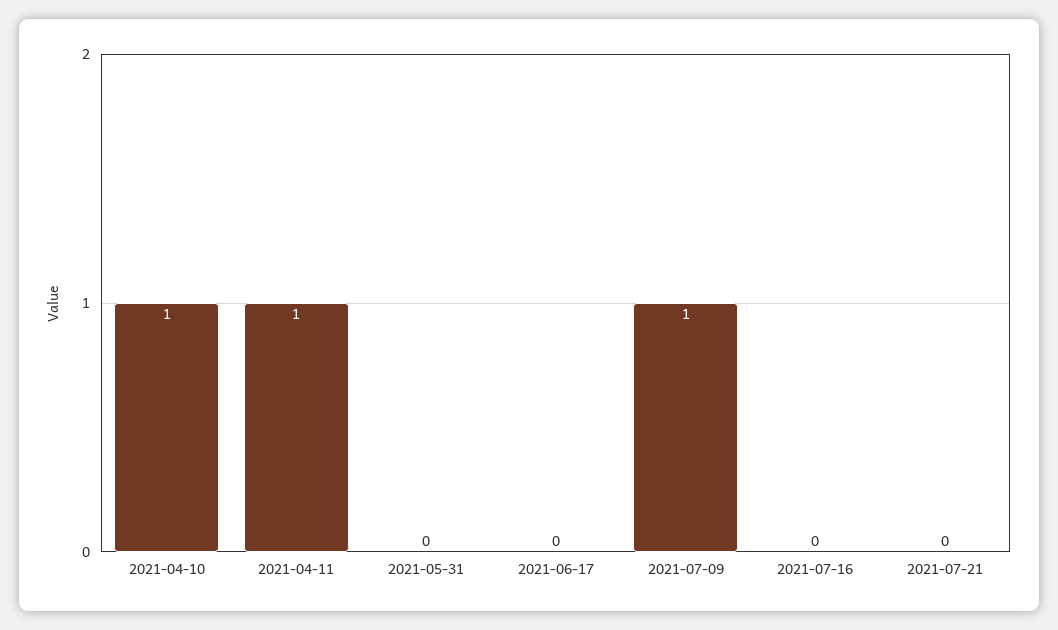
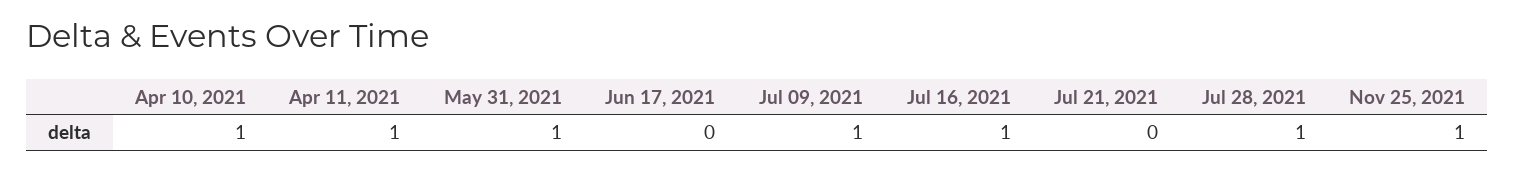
2021-05-31: 0 -> 1
2021-07-16: 0 -> 1
Jul 28, 2021: none -> 1
Nov 25, 2021: none -> 1

